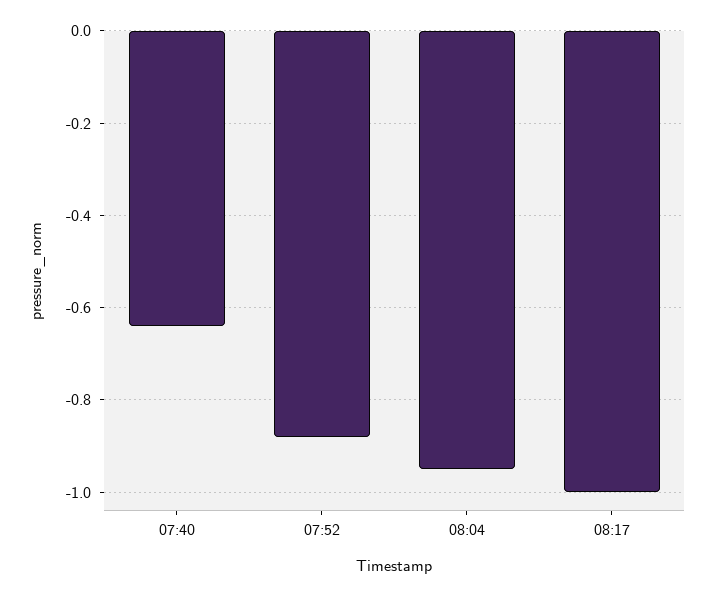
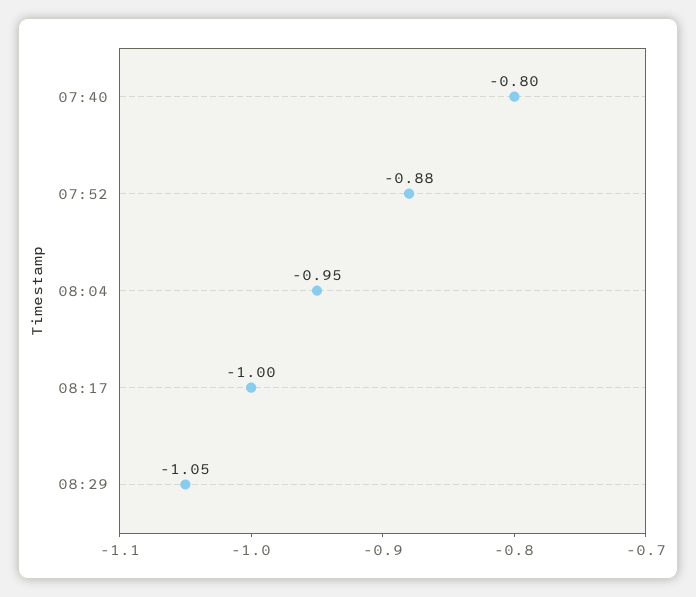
07:40: -0.65 -> -0.8
08:29: none -> -1.05

